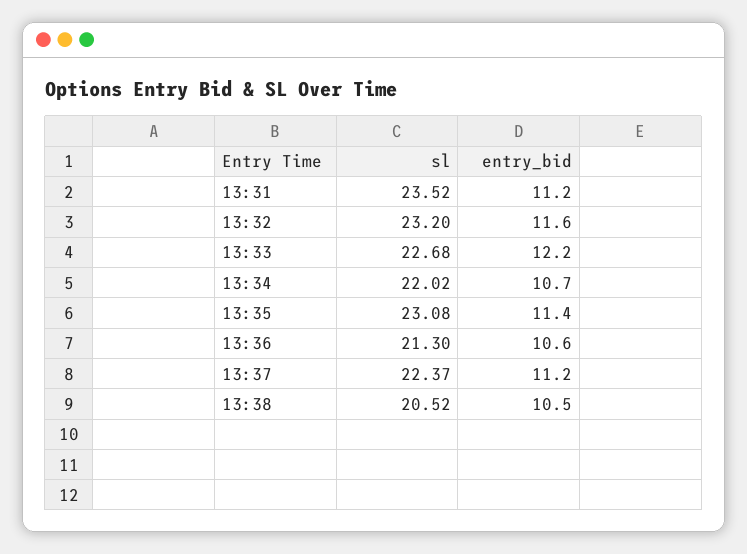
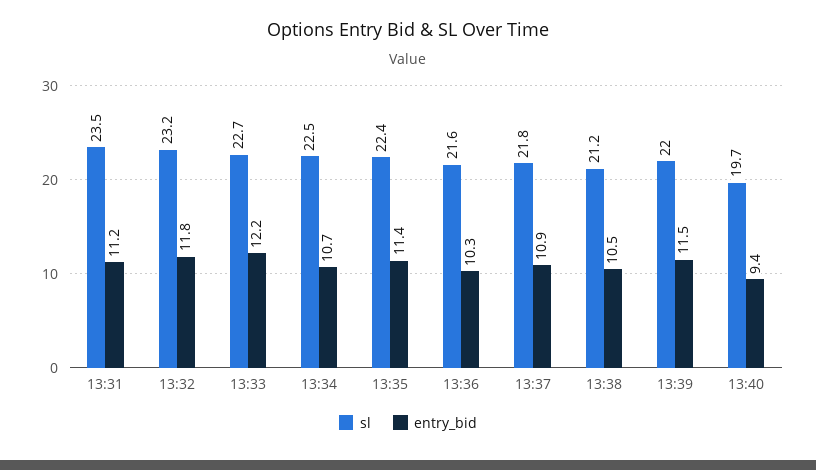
entry_bid, 13:32: 11.6 -> 11.8
sl, 13:34: 22.02 -> 22.5
sl, 13:35: 23.08 -> 22.4
sl, 13:36: 21.3 -> 21.6
entry_bid, 13:36: 10.6 -> 10.3
sl, 13:37: 22.37 -> 21.8
entry_bid, 13:37: 11.2 -> 10.9
sl, 13:38: 20.52 -> 21.2
sl, 13:39: none -> 22
entry_bid, 13:39: none -> 11.5
sl, 13:40: none -> 19.7
entry_bid, 13:40: none -> 9.4

